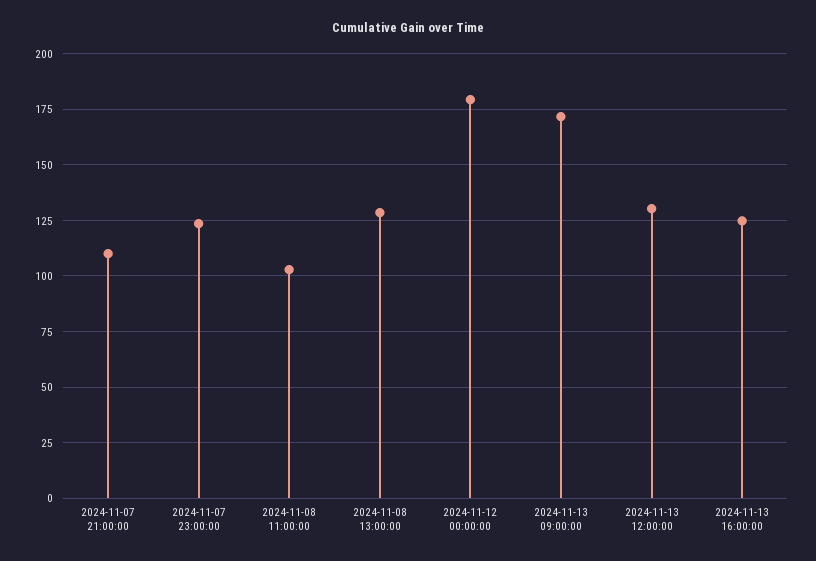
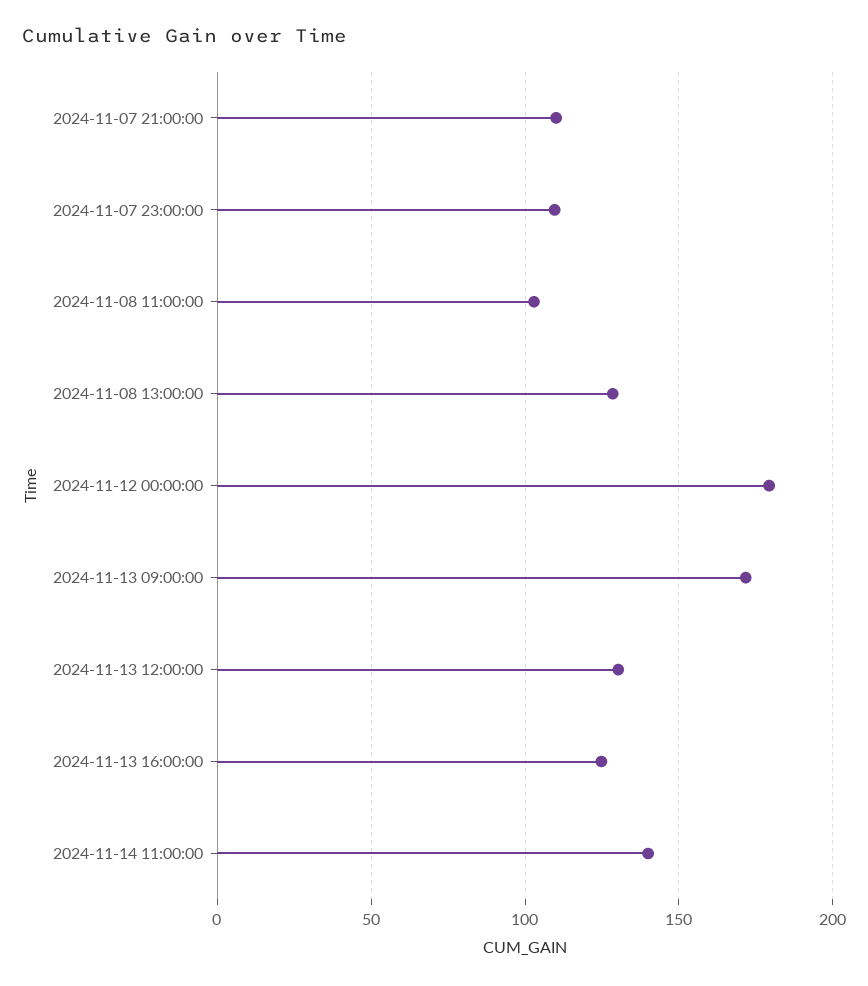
2024-11-07 23:00:00: 125 -> 110
2024-11-14 11:00:00: none -> 140

